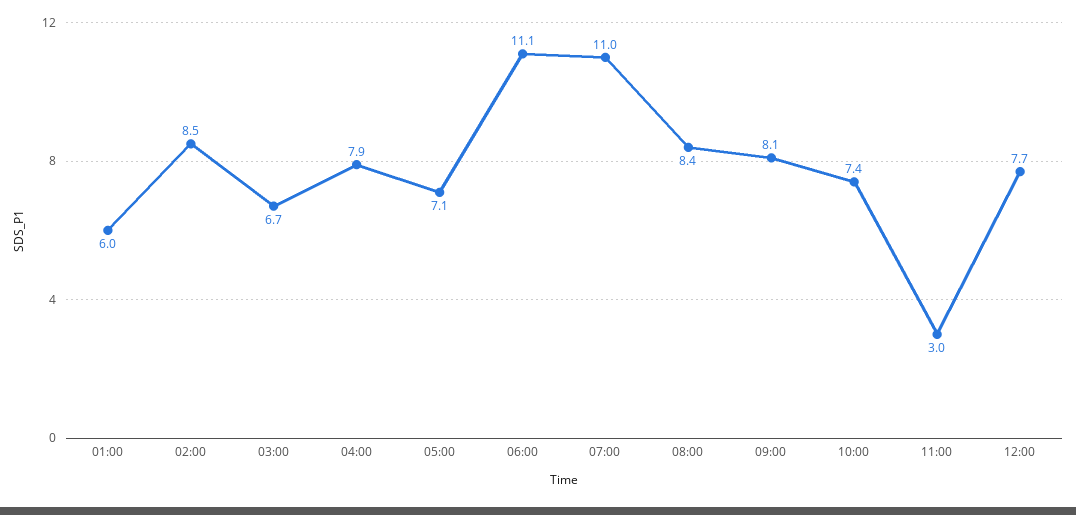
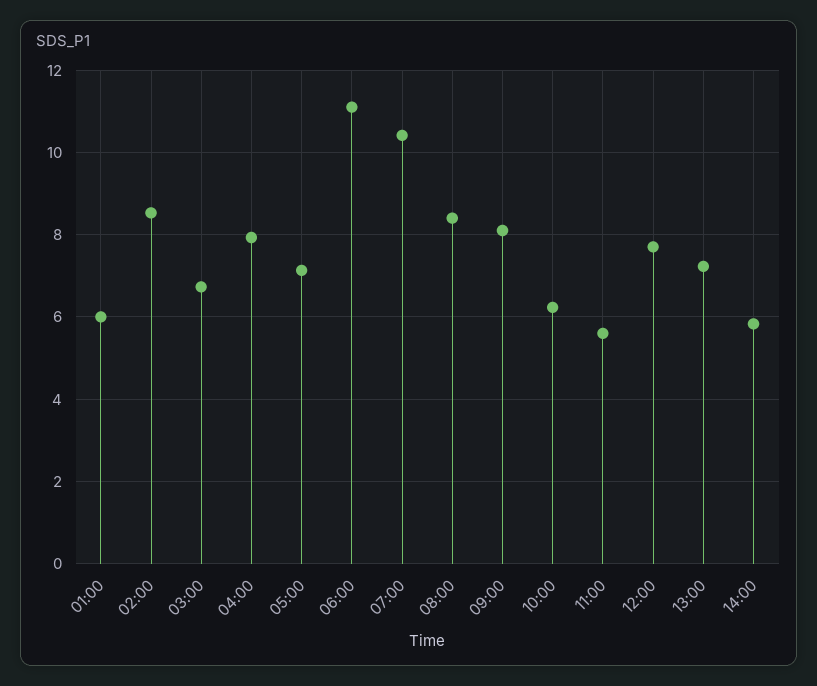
07:00: 11 -> 10.4
10:00: 7.4 -> 6.2
11:00: 3 -> 5.6
13:00: none -> 7.2
14:00: none -> 5.8

